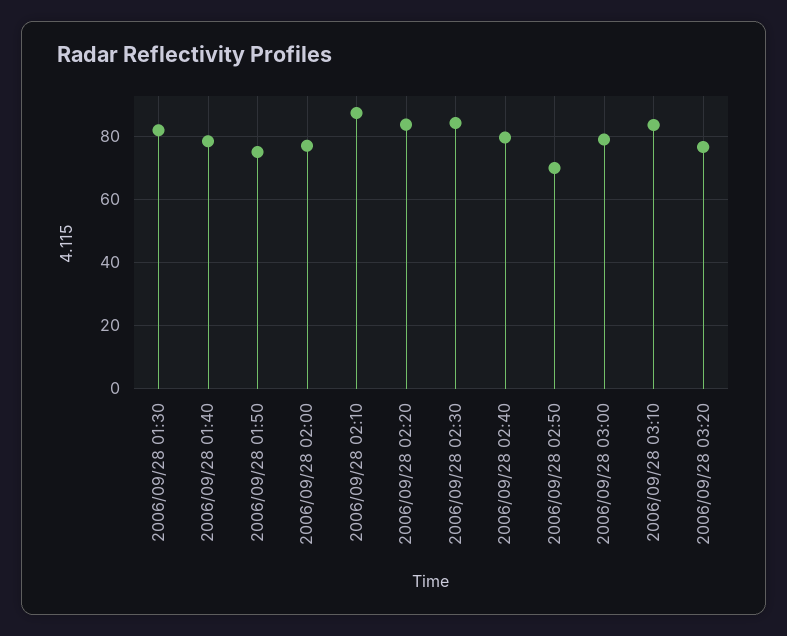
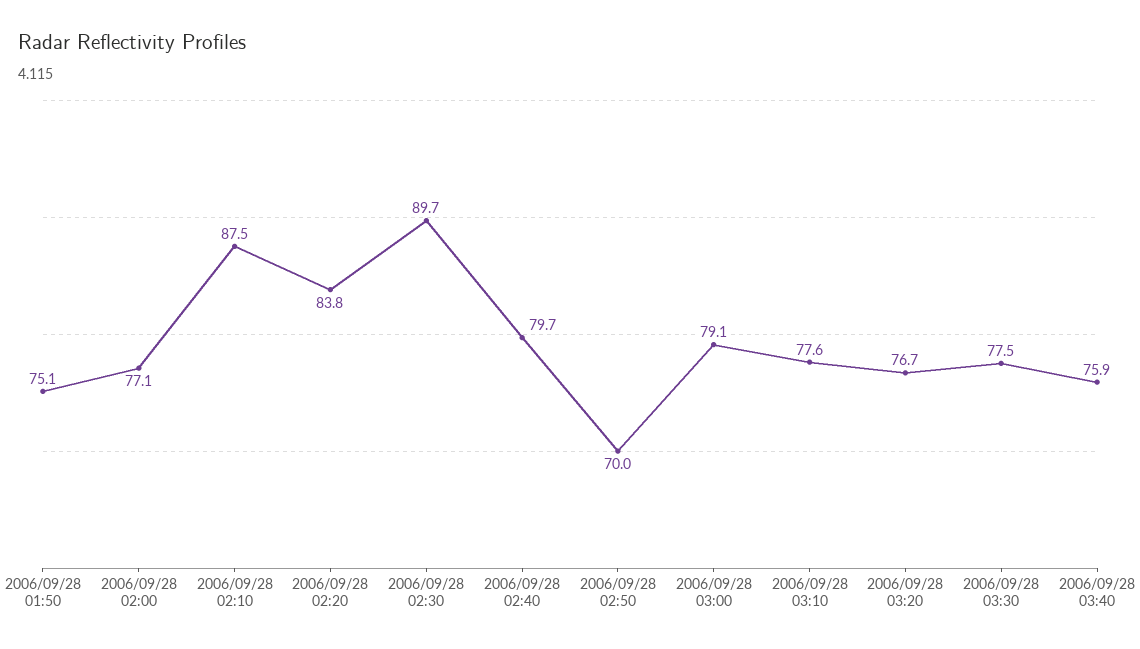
2006/09/28 01:30: 82 -> none
2006/09/28 01:40: 78 -> none
2006/09/28 02:30: 84 -> 89.7
2006/09/28 03:10: 84 -> 77.6
2006/09/28 03:30: none -> 77.5
2006/09/28 03:40: none -> 75.9

